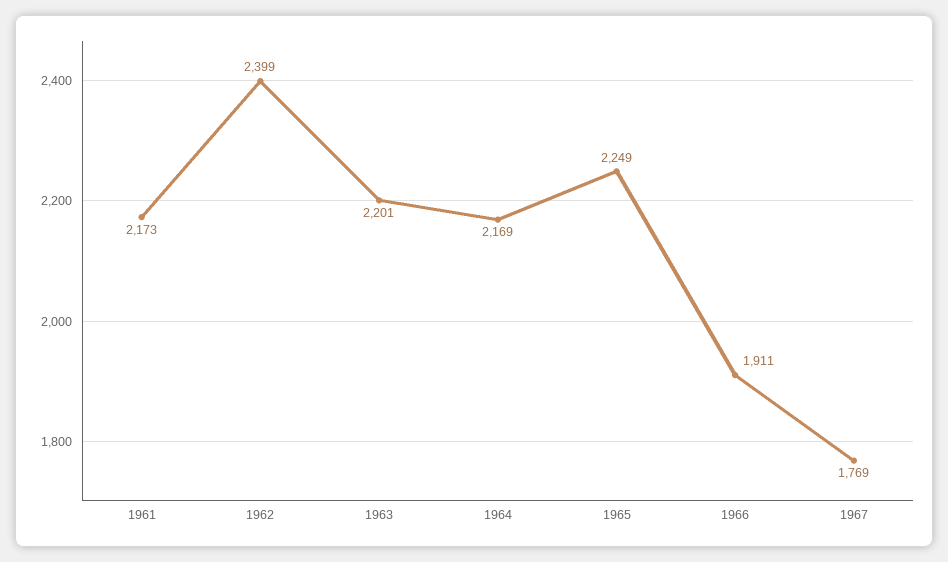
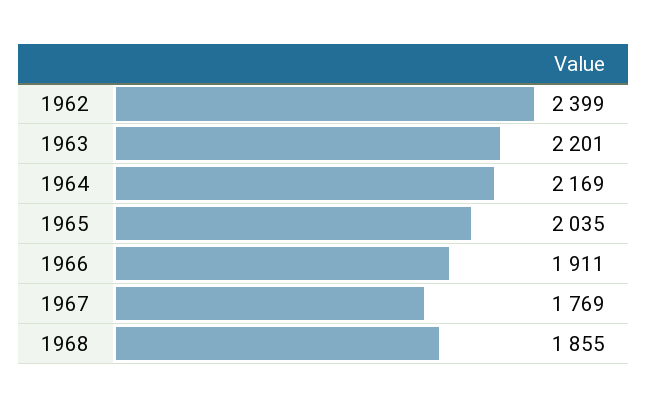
1961: 2173 -> none
1965: 2249 -> 2035
1968: none -> 1855

